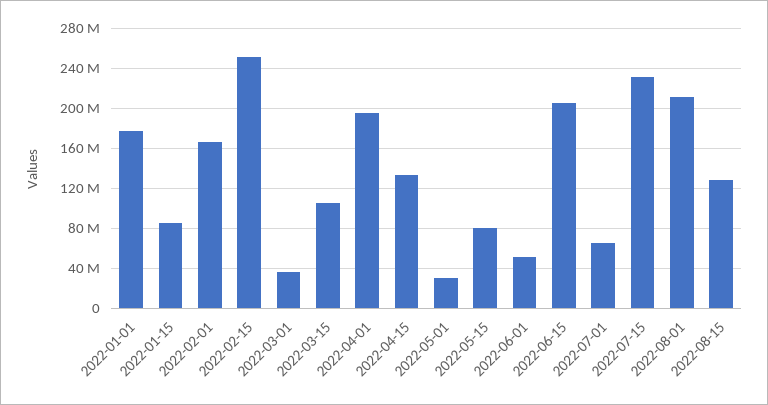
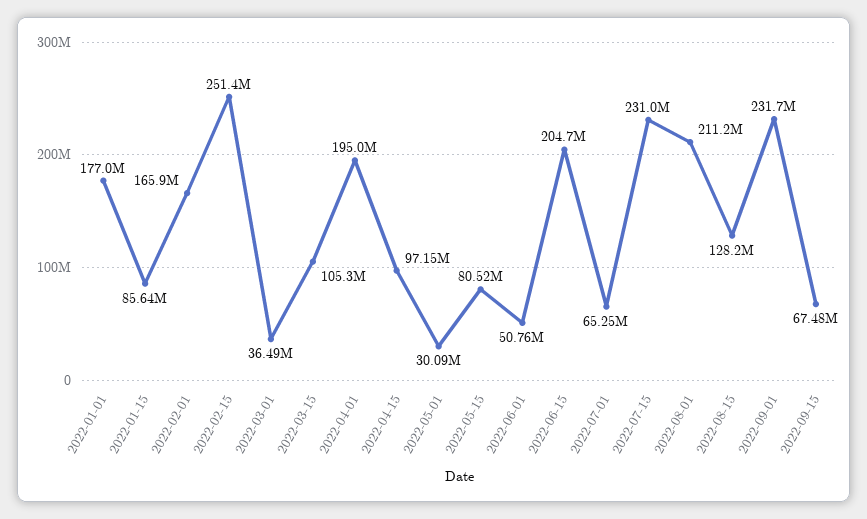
2022-04-15: 130000000 -> 97150000
2022-09-01: none -> 231700000
2022-09-15: none -> 67480000

